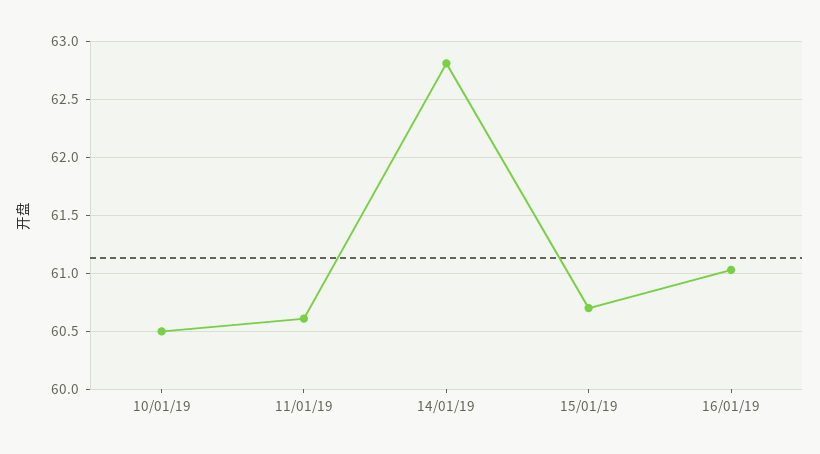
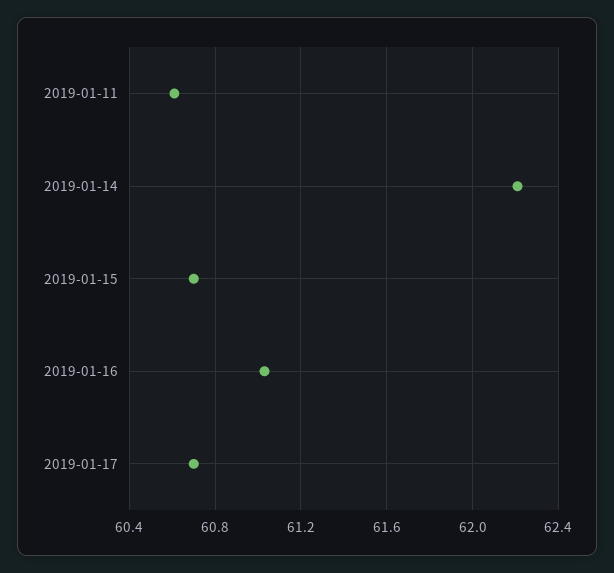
10/01/19: 60.5 -> none
14/01/19: 62.8 -> 62.2
2019-01-17: none -> 60.7

